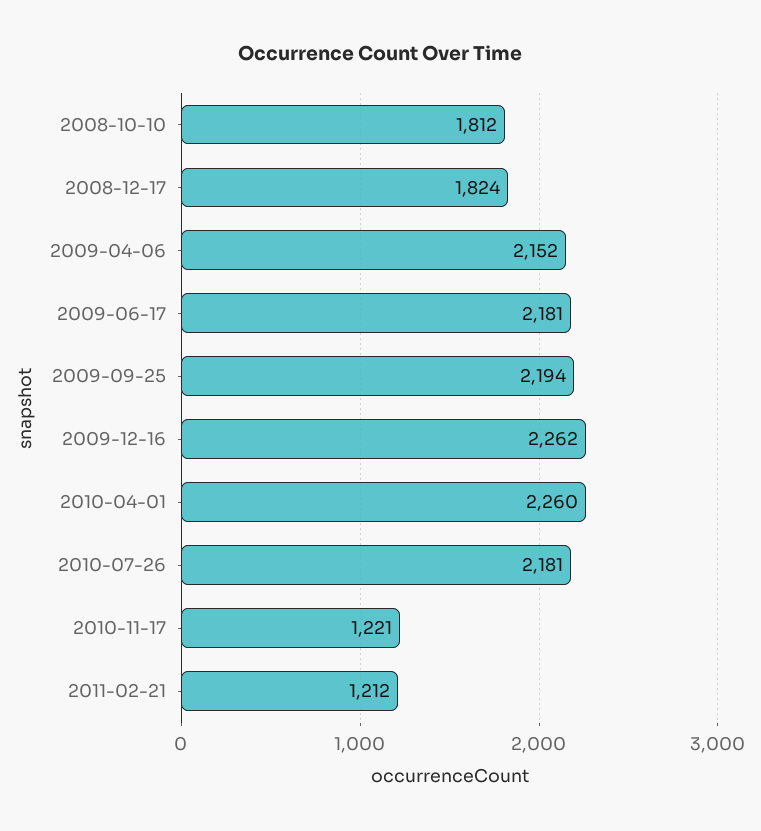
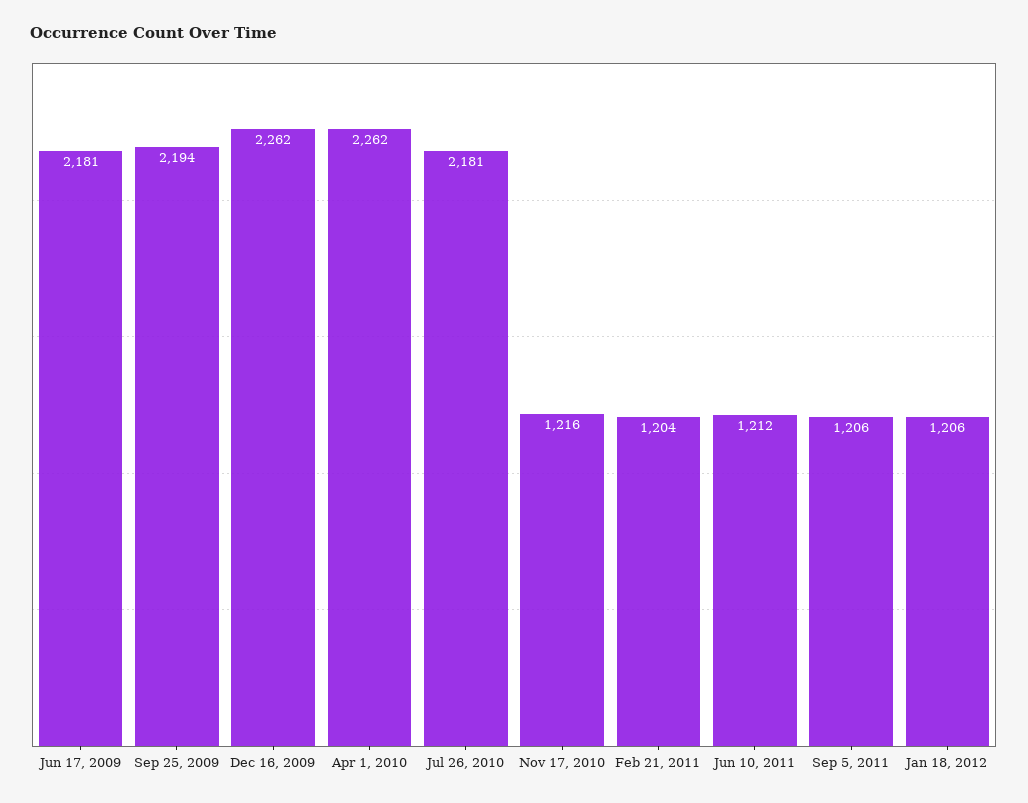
2008-10-10: 1812 -> none
2008-12-17: 1824 -> none
2009-04-06: 2152 -> none
2010-04-01: 2260 -> 2262
2010-11-17: 1221 -> 1216
2011-02-21: 1212 -> 1204
Jun 10, 2011: none -> 1212
Sep 5, 2011: none -> 1206
Jan 18, 2012: none -> 1206

